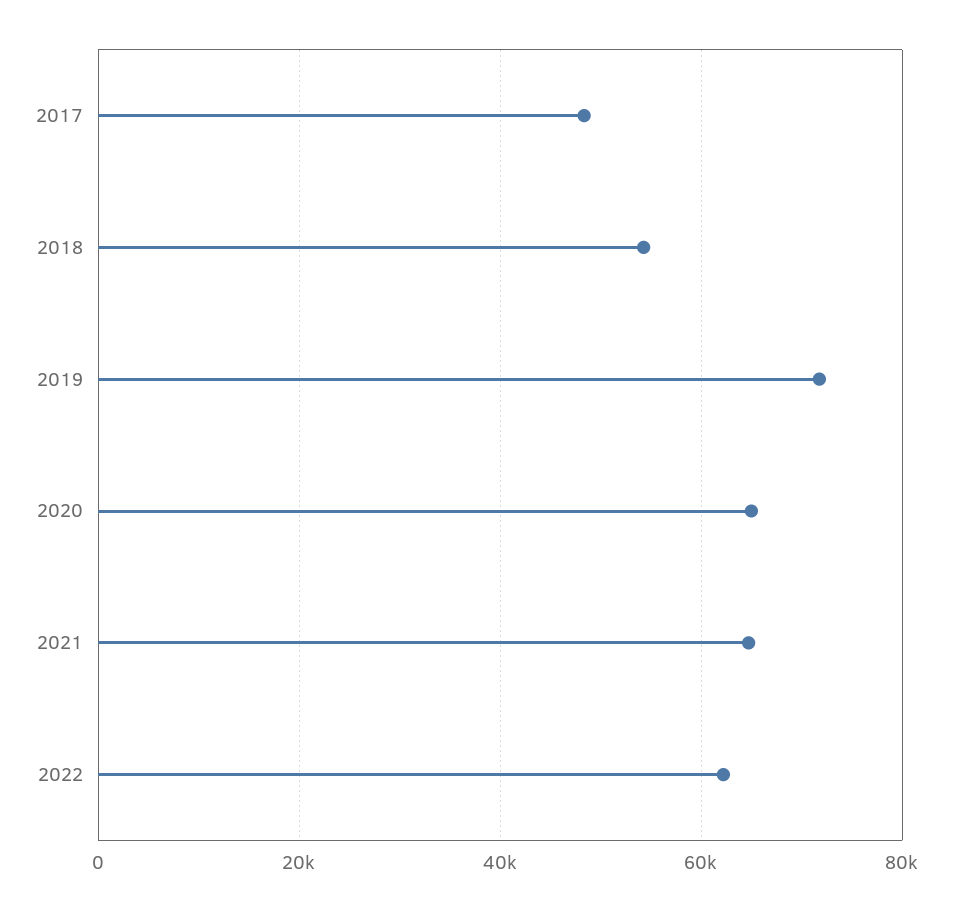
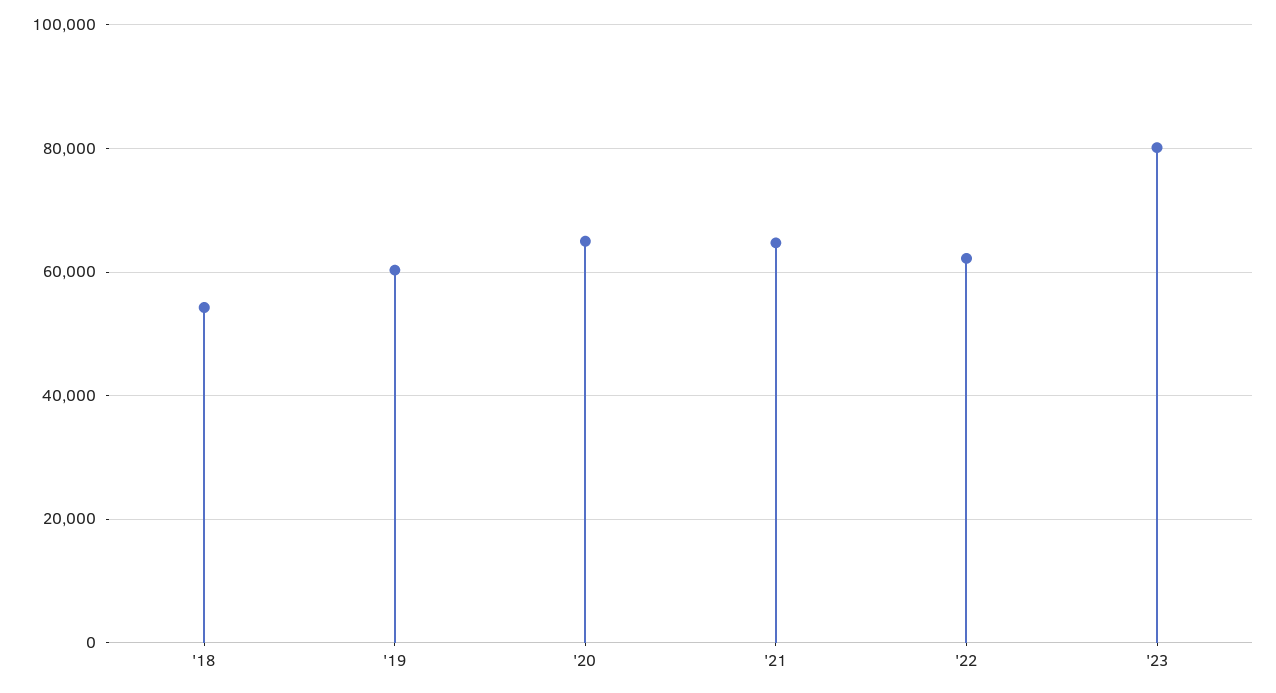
2017: 48000 -> none
2019: 72000 -> 60000
'23: none -> 80000

